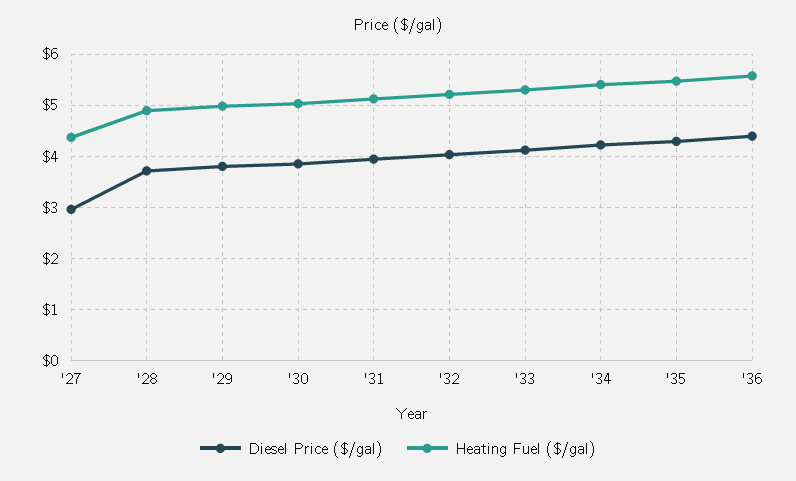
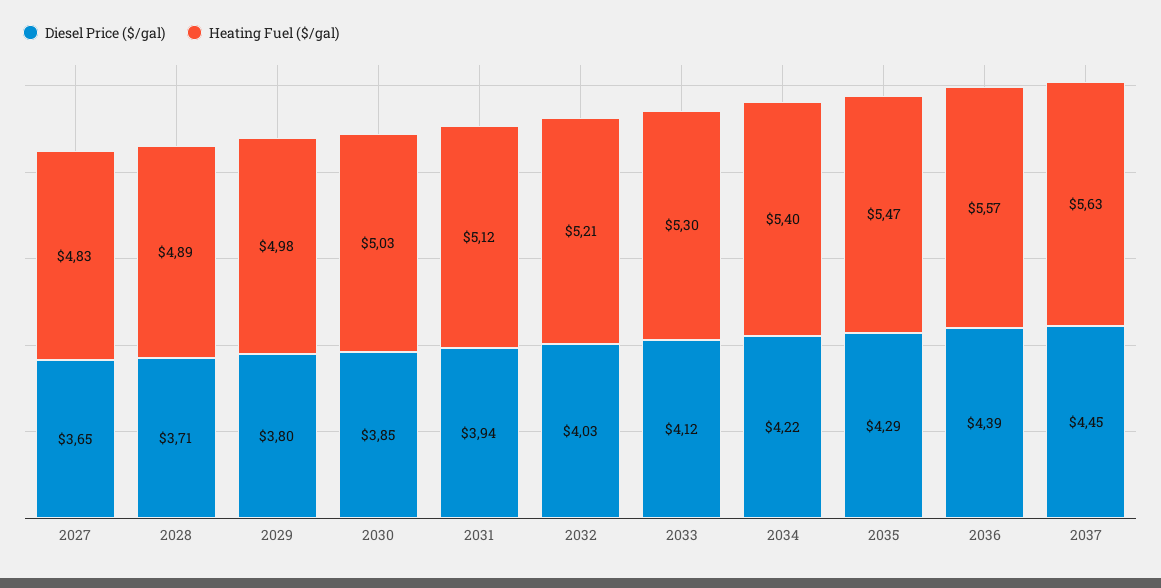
Diesel Price ($/gal), '27: 3 -> 3.65
Heating Fuel ($/gal), '27: 4.4 -> 4.83
Diesel Price ($/gal), 2037: none -> 4.45
Heating Fuel ($/gal), 2037: none -> 5.63

